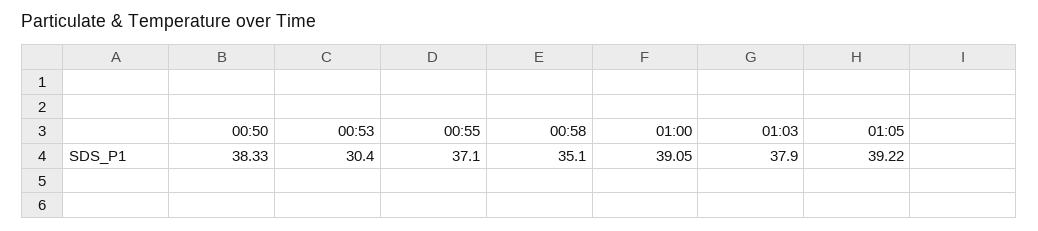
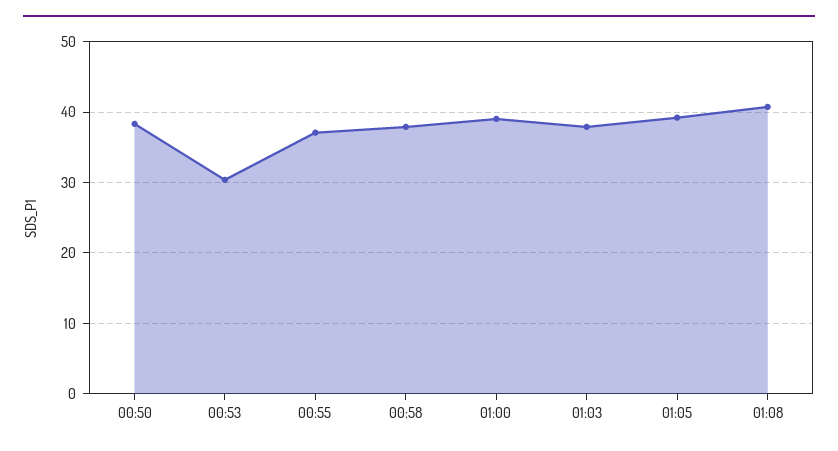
00:58: 35.1 -> 38
01:08: none -> 41

